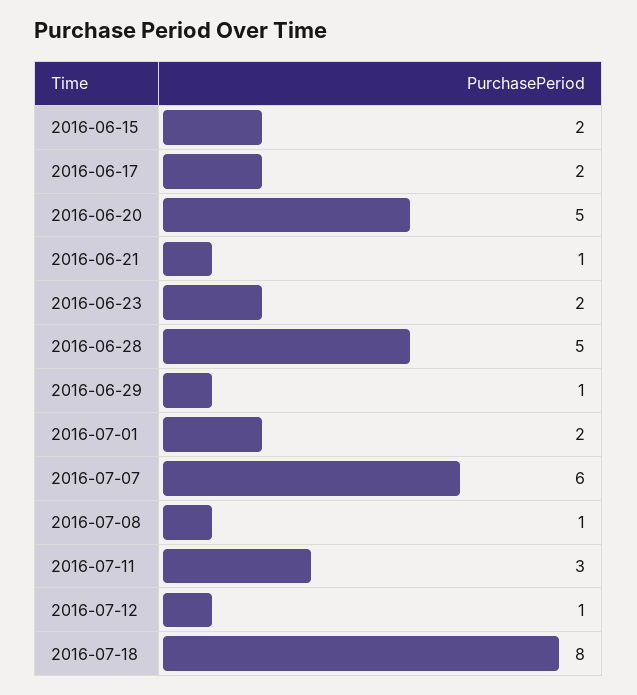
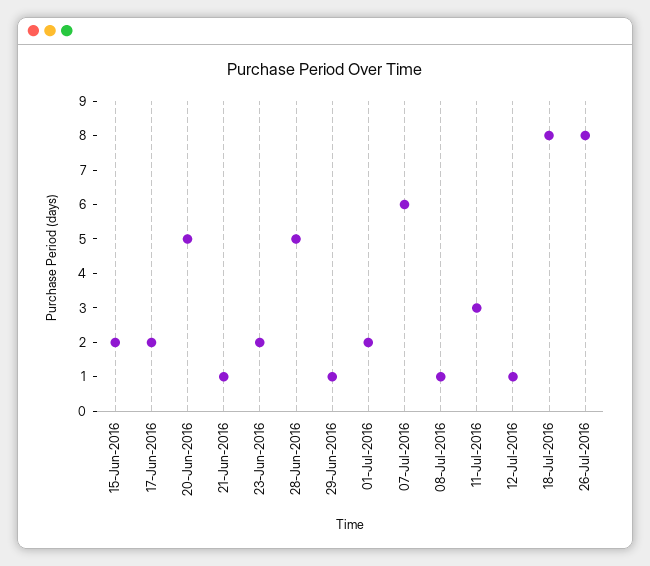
26-Jul-2016: none -> 8

